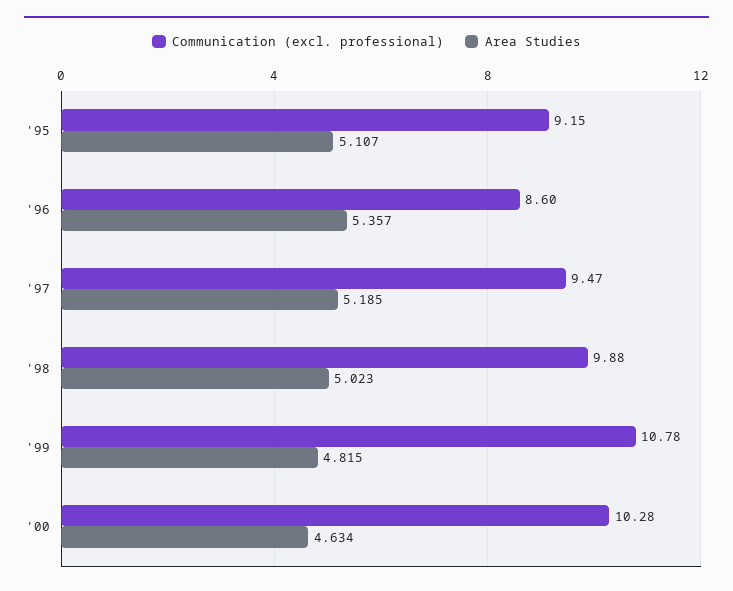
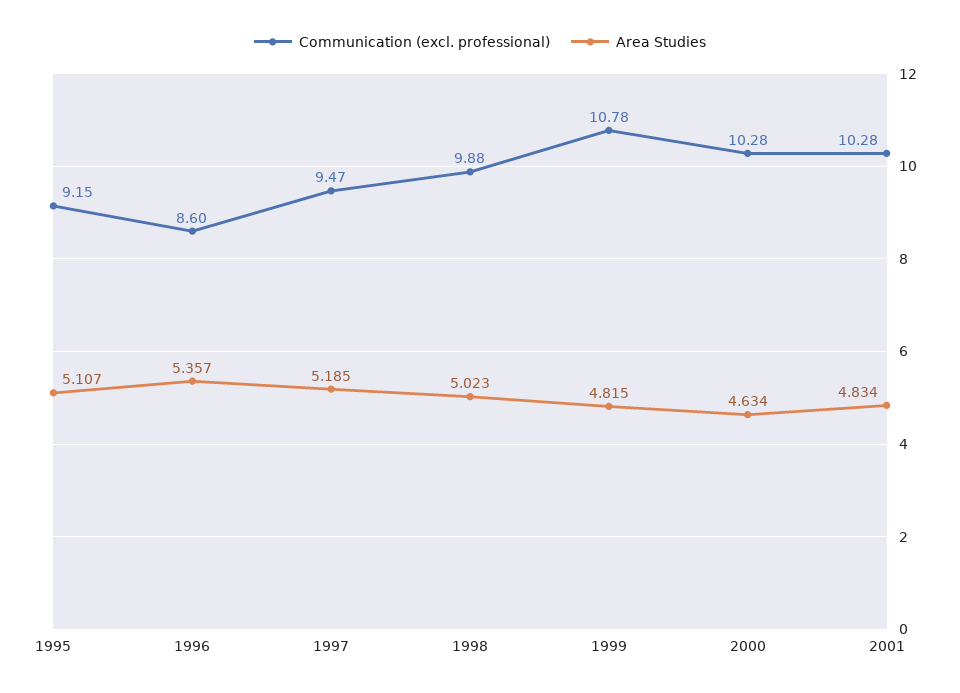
Communication (excl. professional), 2001: none -> 10.28
Area Studies, 2001: none -> 4.834

